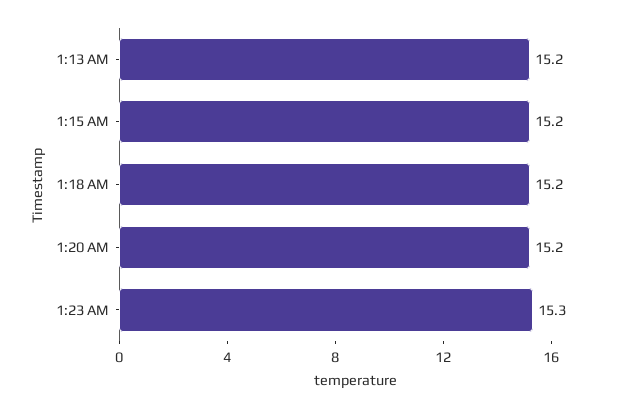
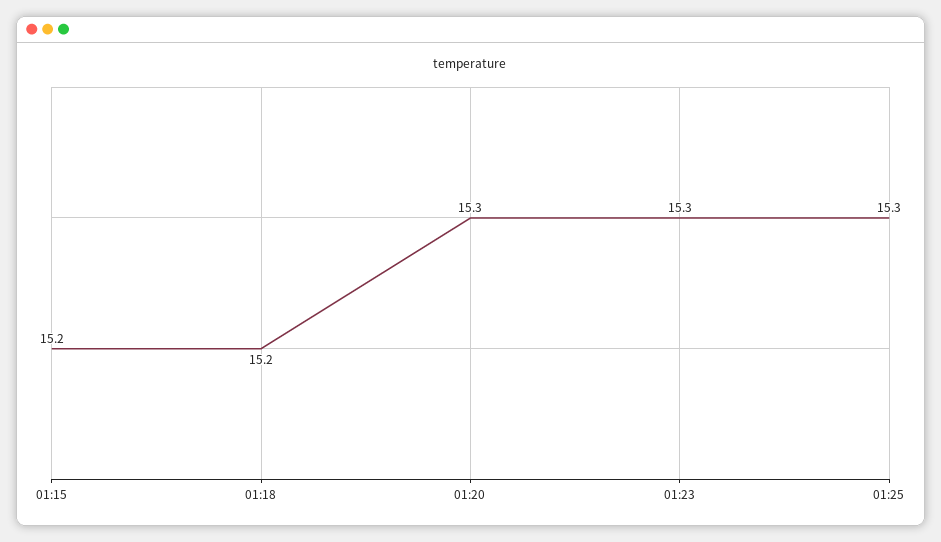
1:13 AM: 15.2 -> none
1:20 AM: 15.2 -> 15.3
01:25: none -> 15.3

